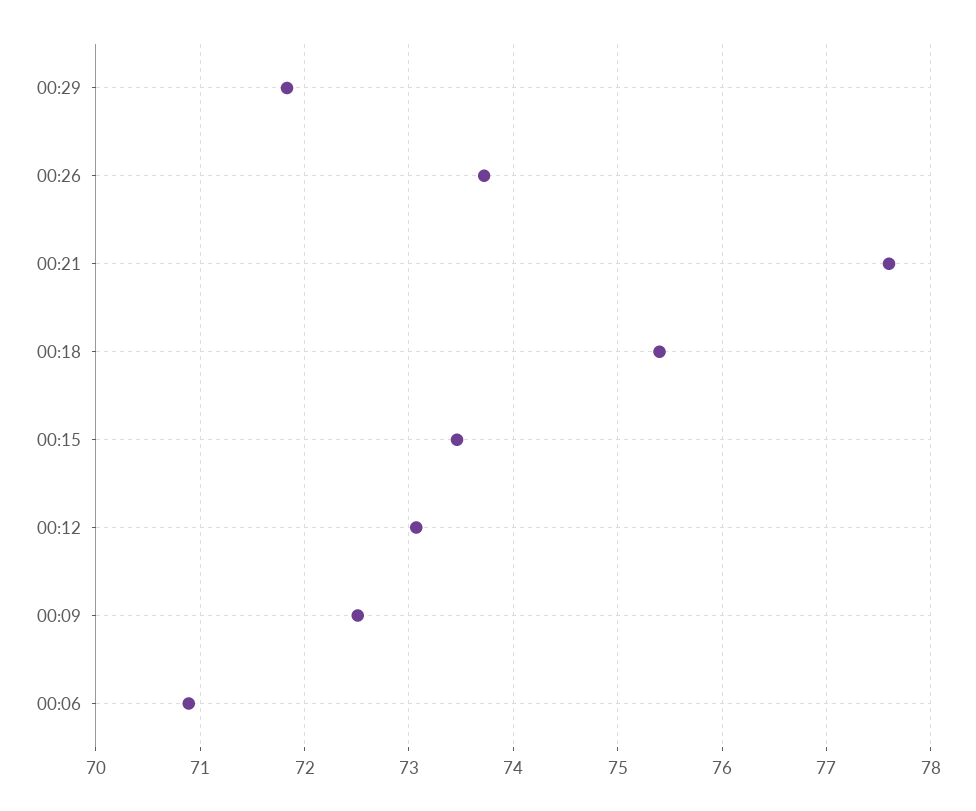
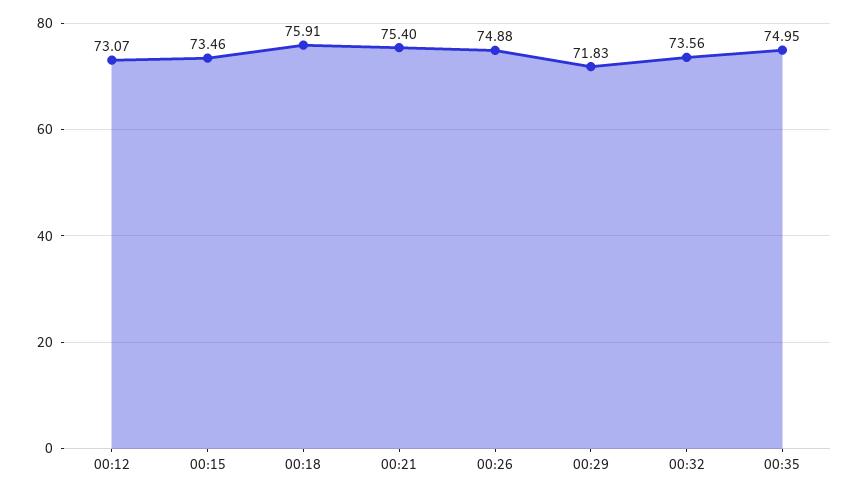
00:26: 73.7 -> 74.88
00:21: 77.6 -> 75.4
00:18: 75.4 -> 75.91
00:09: 72.5 -> none
00:06: 70.9 -> none
00:32: none -> 73.56
00:35: none -> 74.95

